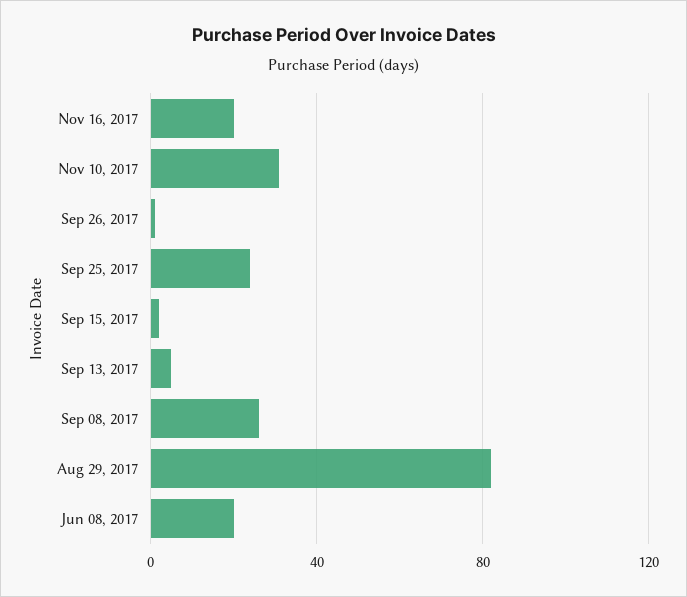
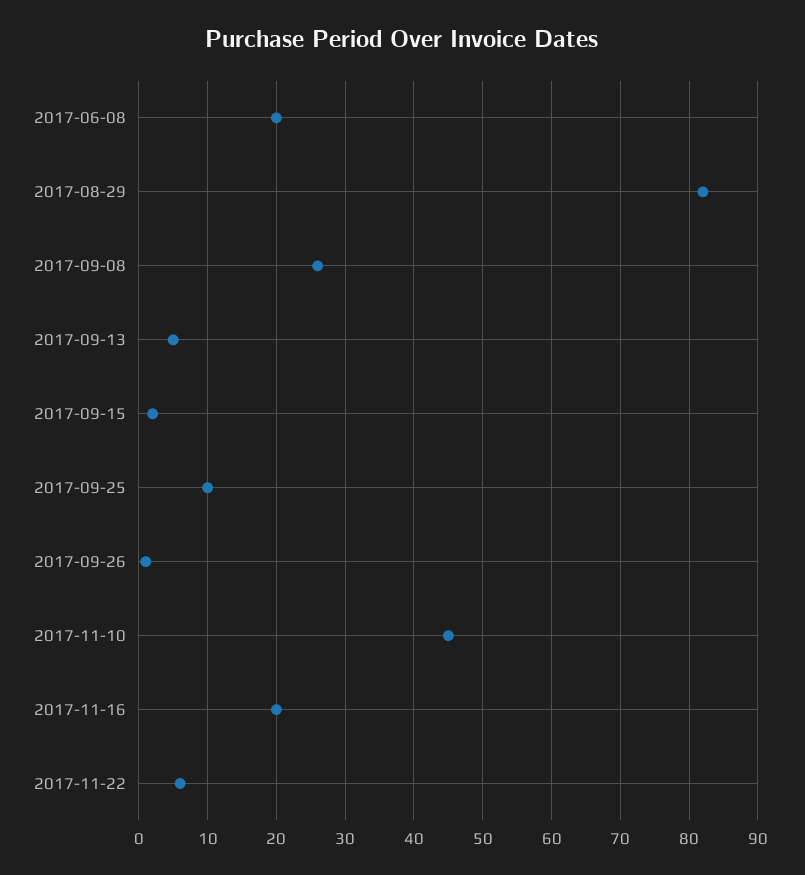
Nov 10, 2017: 30 -> 45
Sep 25, 2017: 25 -> 10
2017-11-22: none -> 6

